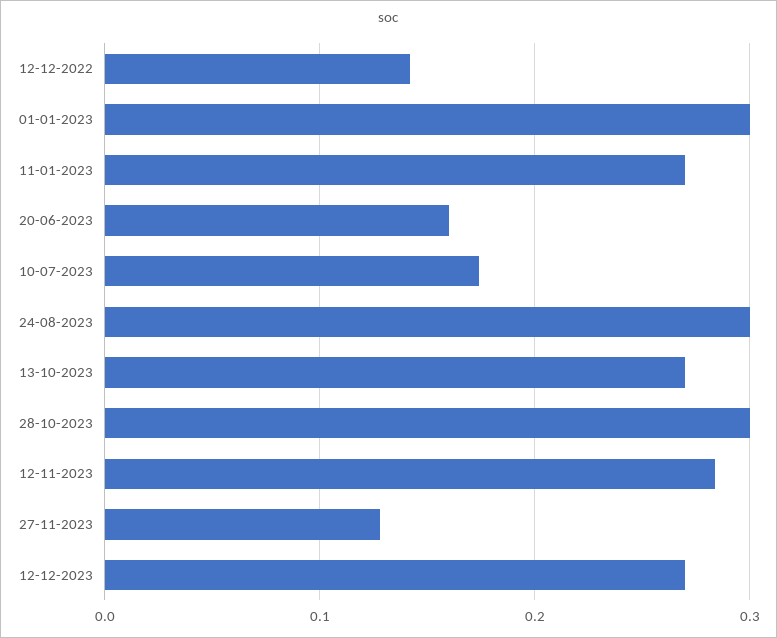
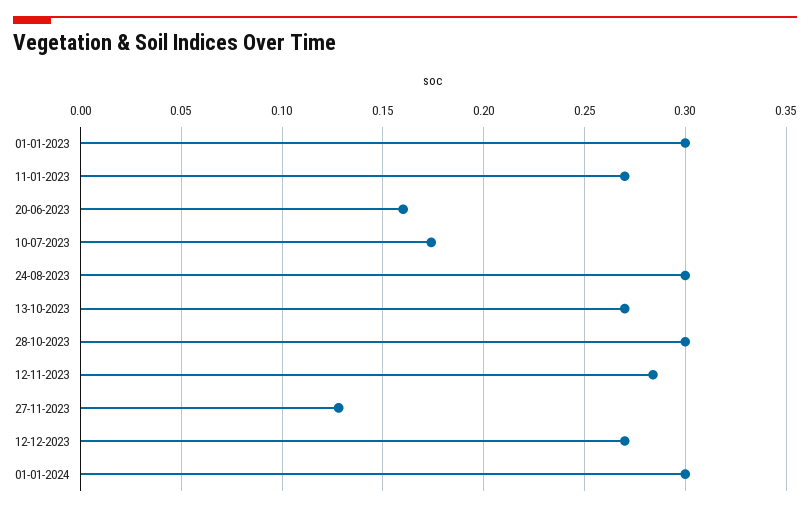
12-12-2022: 0.14 -> none
01-01-2024: none -> 0.3

